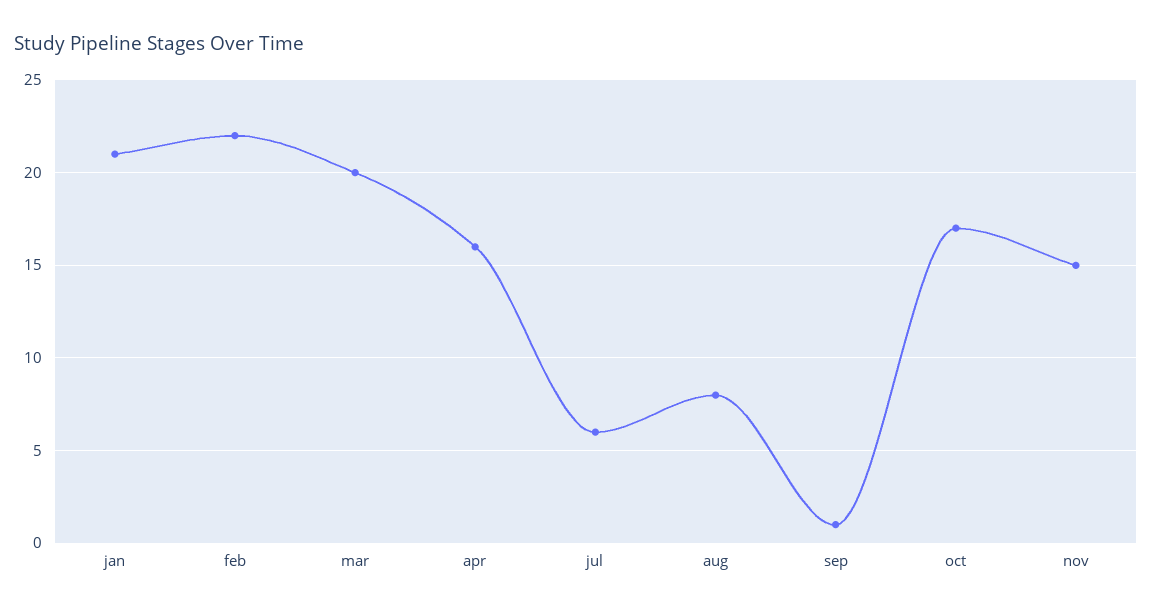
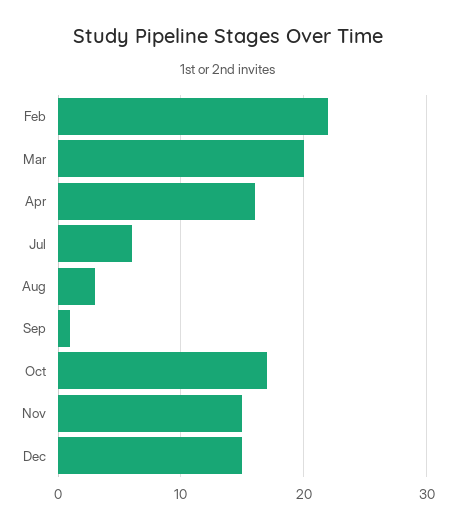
jan: 21 -> none
aug: 8 -> 3
Dec: none -> 15

